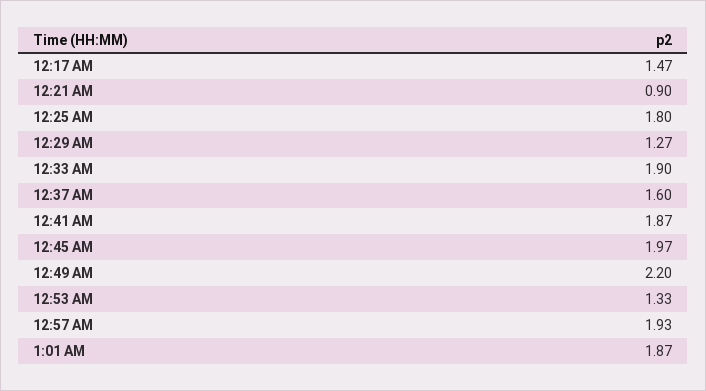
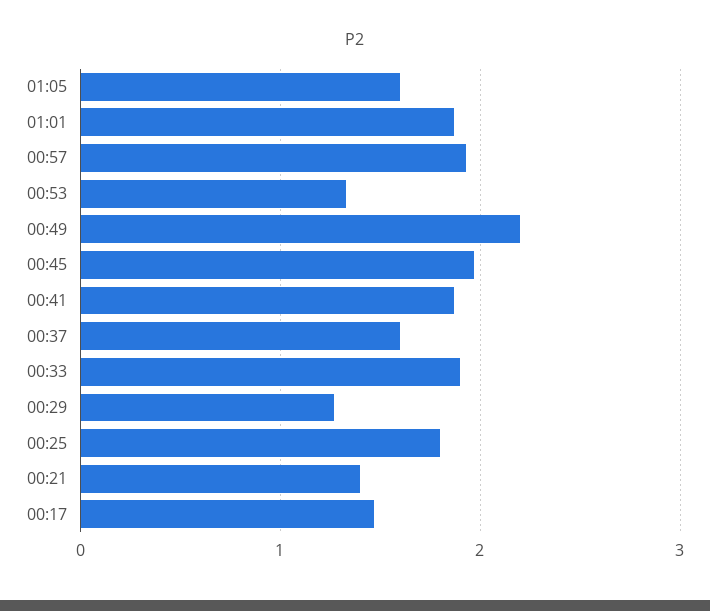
12:21 AM: 0.9 -> 1.4
01:05: none -> 1.6

